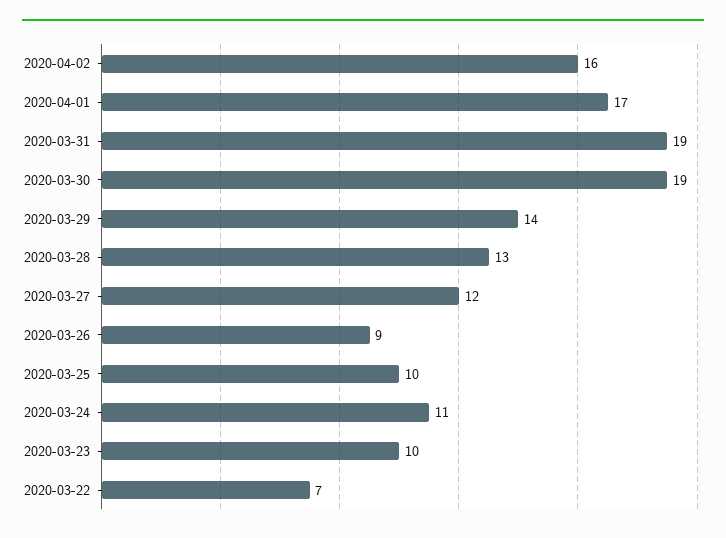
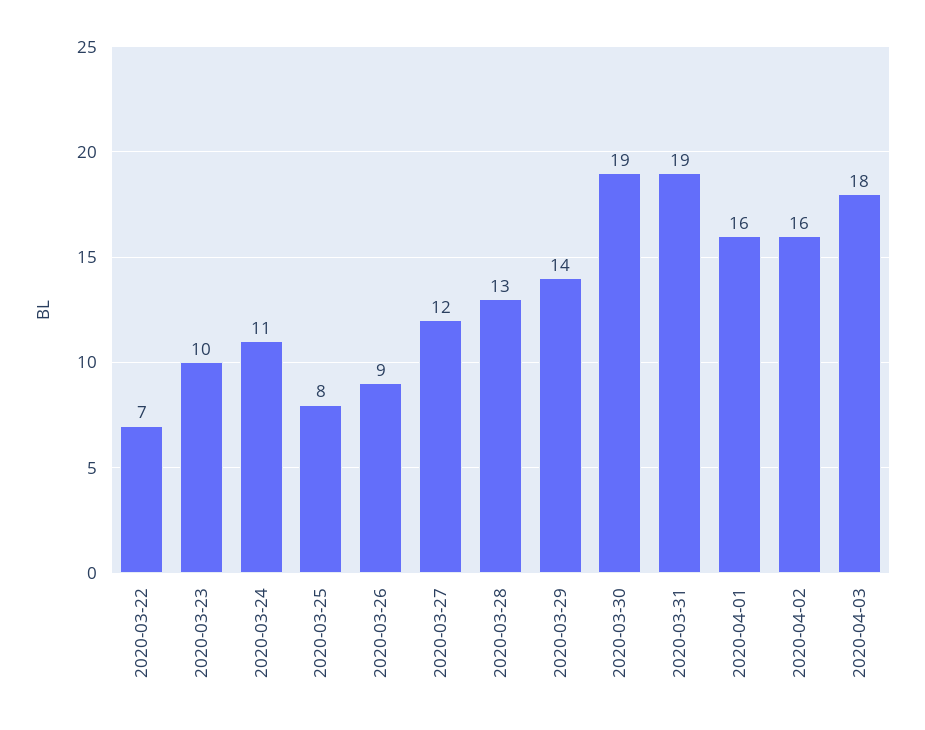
2020-04-01: 17 -> 16
2020-03-25: 10 -> 8
2020-04-03: none -> 18

